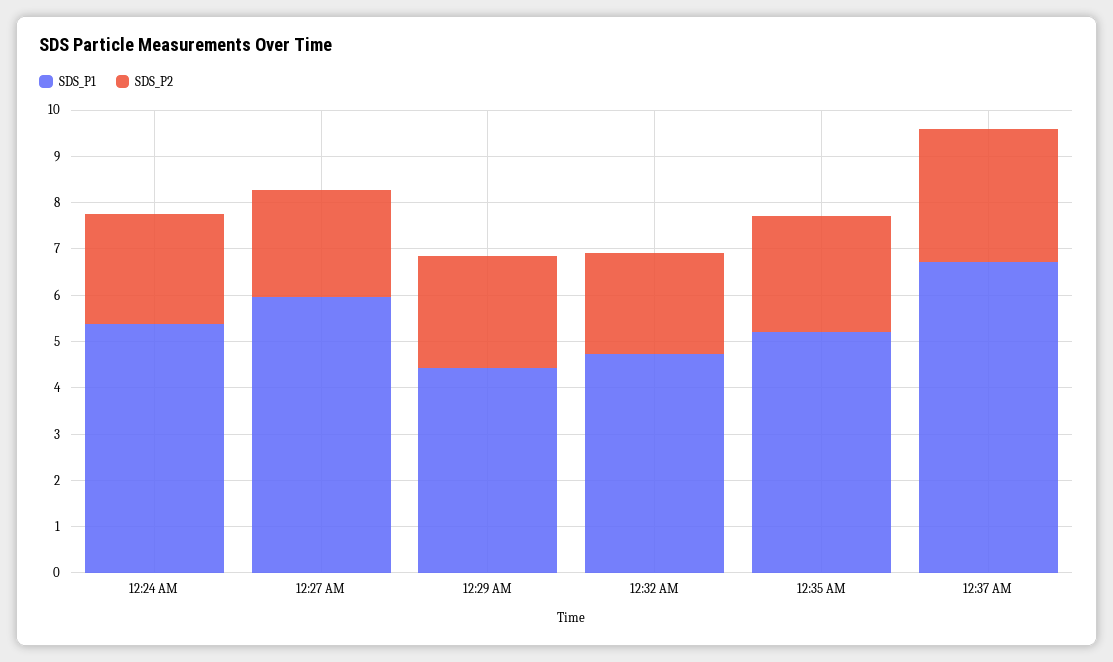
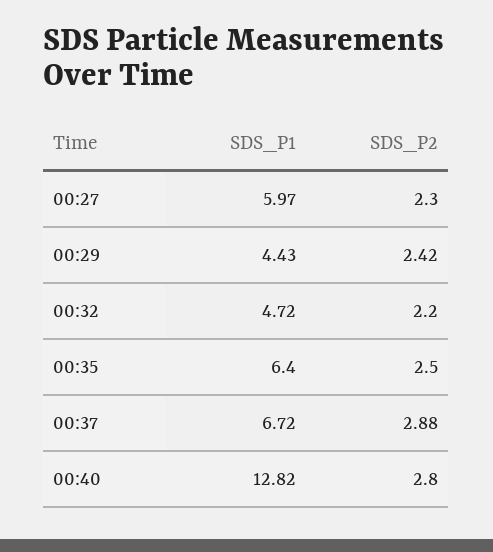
SDS_P1, 12:24 AM: 5.4 -> none
SDS_P2, 12:24 AM: 2.4 -> none
SDS_P1, 12:35 AM: 5.2 -> 6.4
SDS_P1, 00:40: none -> 12.82
SDS_P2, 00:40: none -> 2.8

